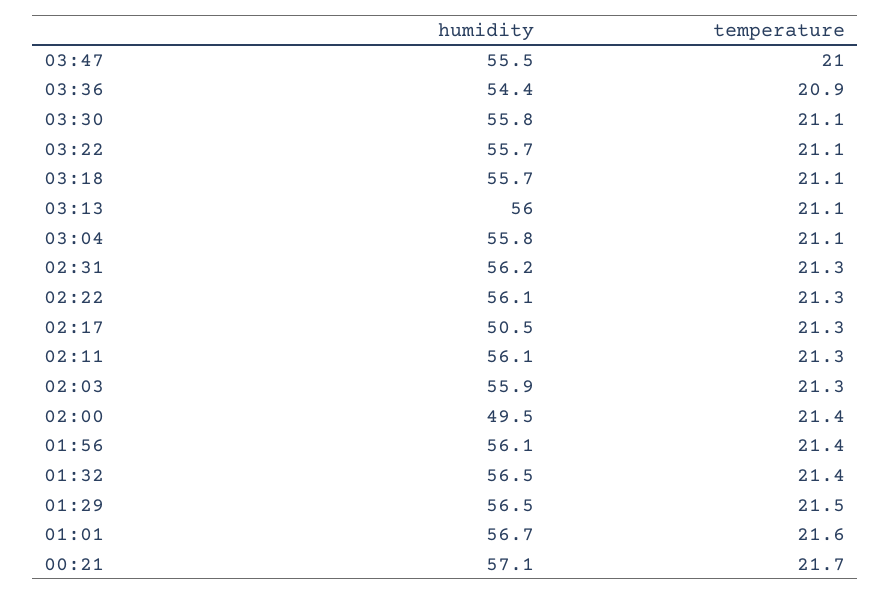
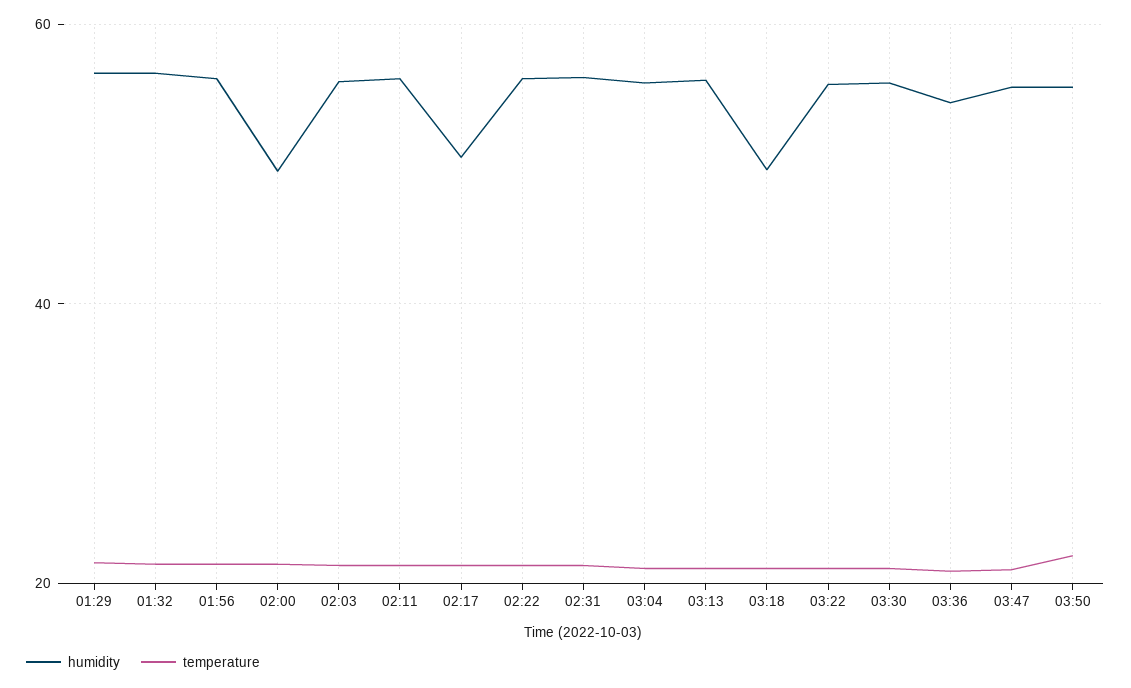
humidity, 03:18: 55.7 -> 50
humidity, 01:01: 56.7 -> none
temperature, 01:01: 21.6 -> none
humidity, 00:21: 57.1 -> none
temperature, 00:21: 21.7 -> none
humidity, 03:50: none -> 56
temperature, 03:50: none -> 22

